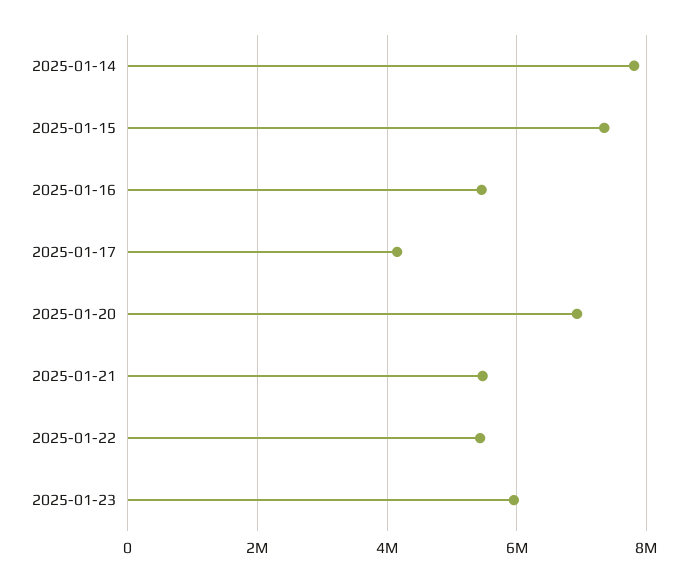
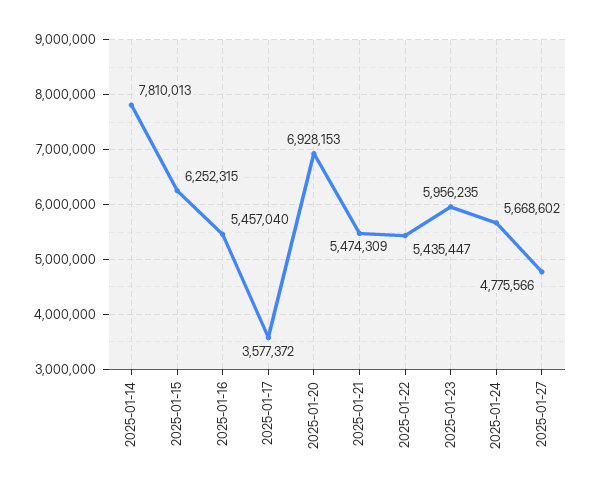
2025-01-15: 7400000 -> 6252315
2025-01-17: 4200000 -> 3577372
2025-01-24: none -> 5668602
2025-01-27: none -> 4775566

